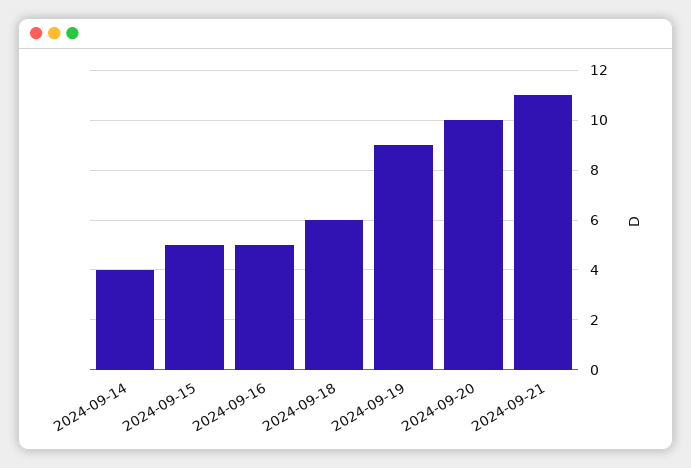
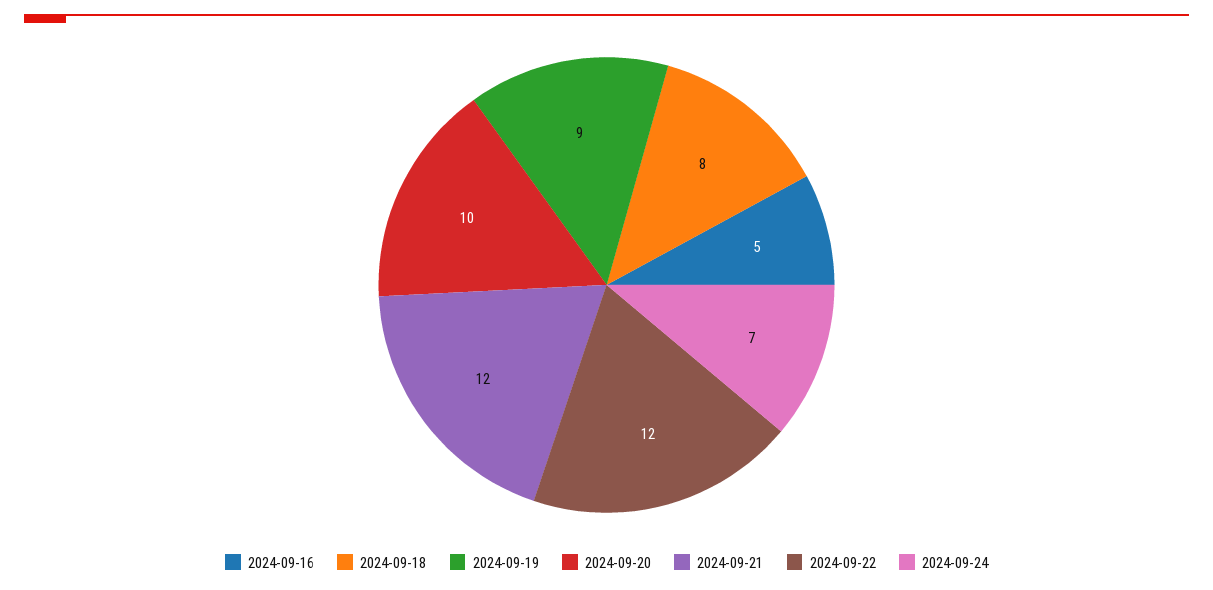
2024-09-14: 4 -> none
2024-09-15: 5 -> none
2024-09-18: 6 -> 8
2024-09-21: 11 -> 12
2024-09-22: none -> 12
2024-09-24: none -> 7

